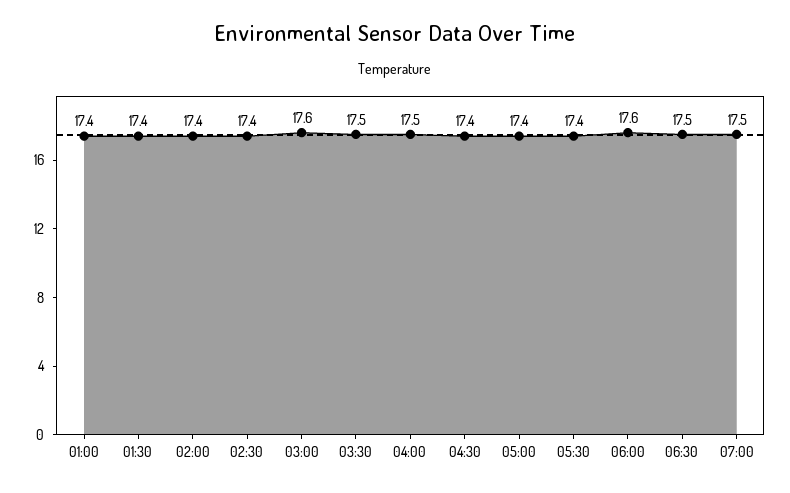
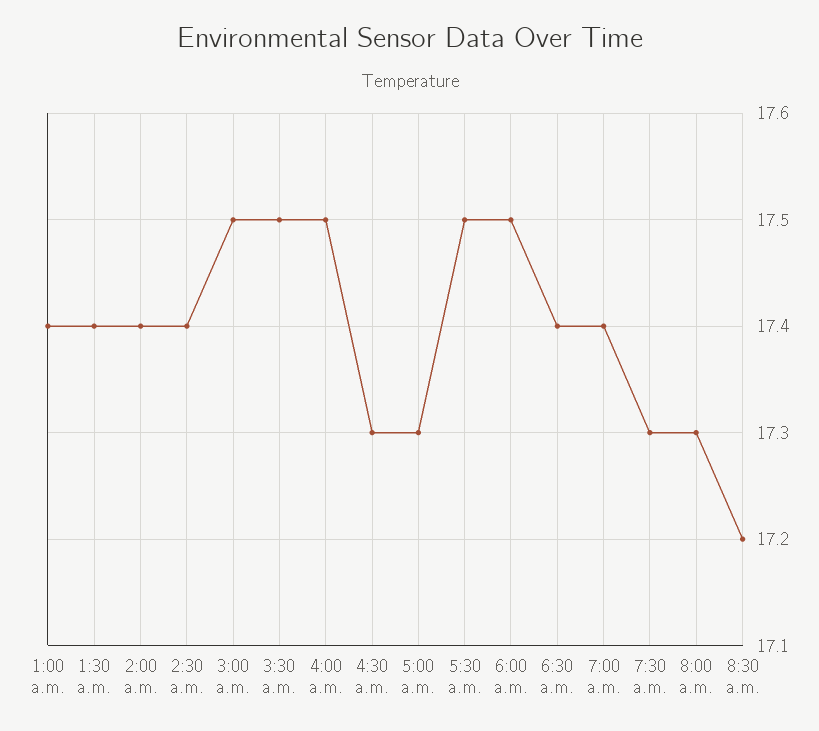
03:00: 17.6 -> 17.5
04:30: 17.4 -> 17.3
05:00: 17.4 -> 17.3
05:30: 17.4 -> 17.5
06:00: 17.6 -> 17.5
06:30: 17.5 -> 17.4
07:00: 17.5 -> 17.4
7:30 a.m.: none -> 17.3
8:00 a.m.: none -> 17.3
8:30 a.m.: none -> 17.2

